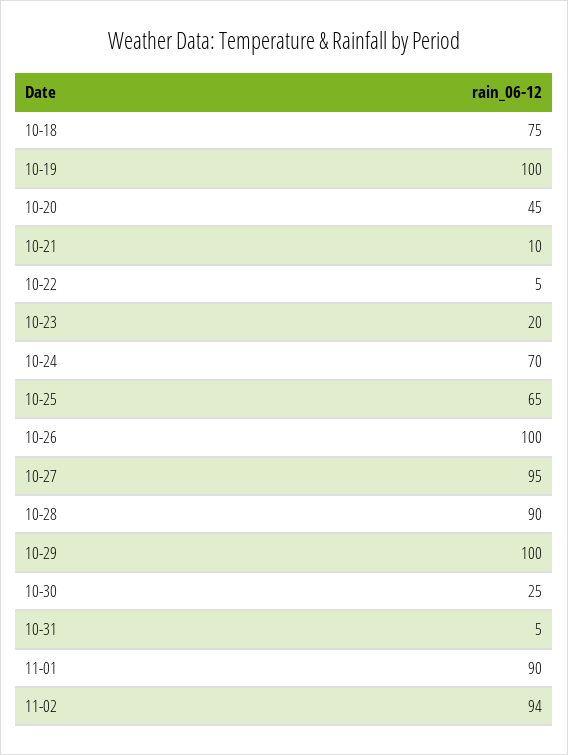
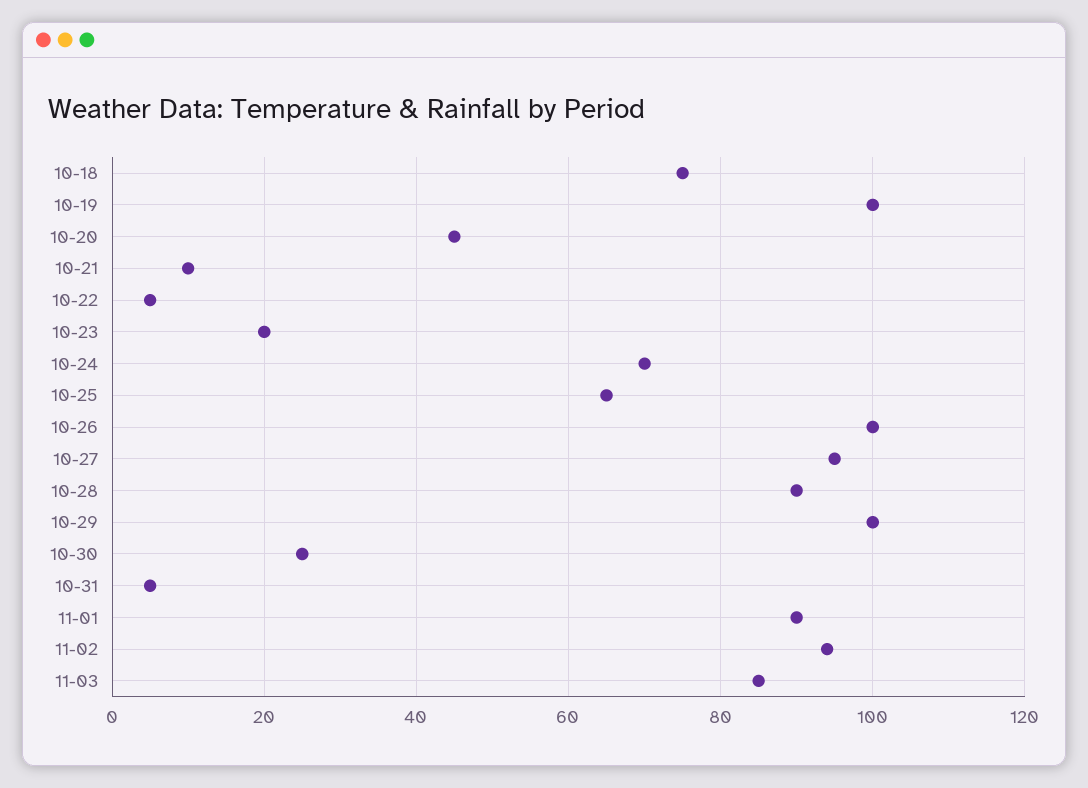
11-03: none -> 85

